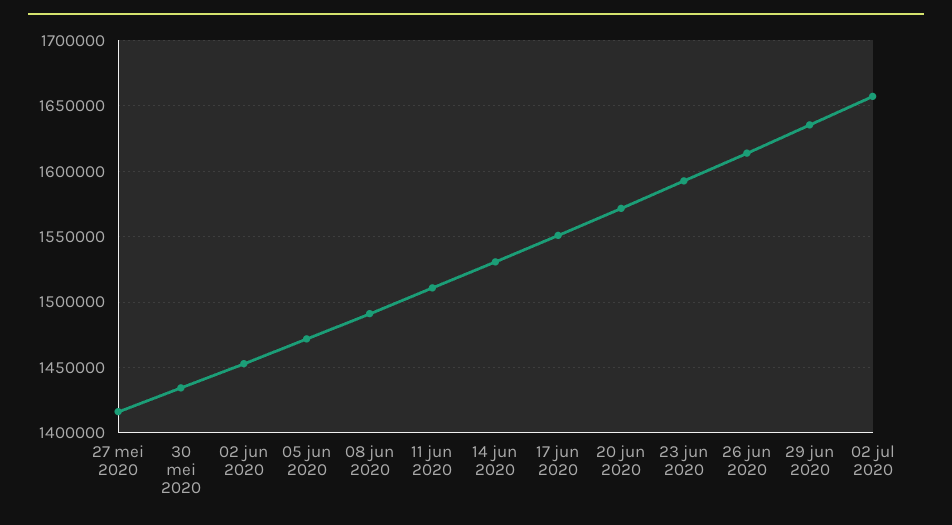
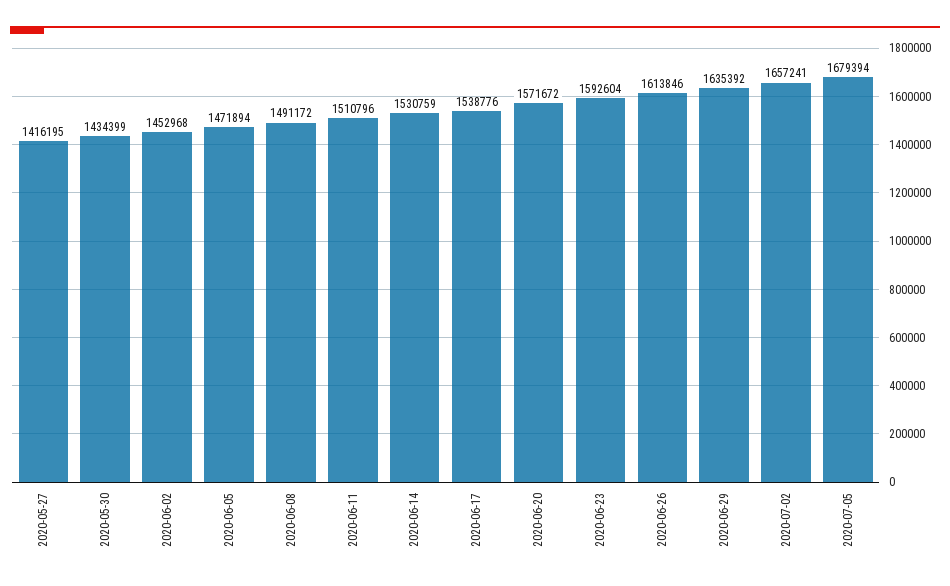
17 jun 2020: 1550000 -> 1538776
2020-07-05: none -> 1679394

